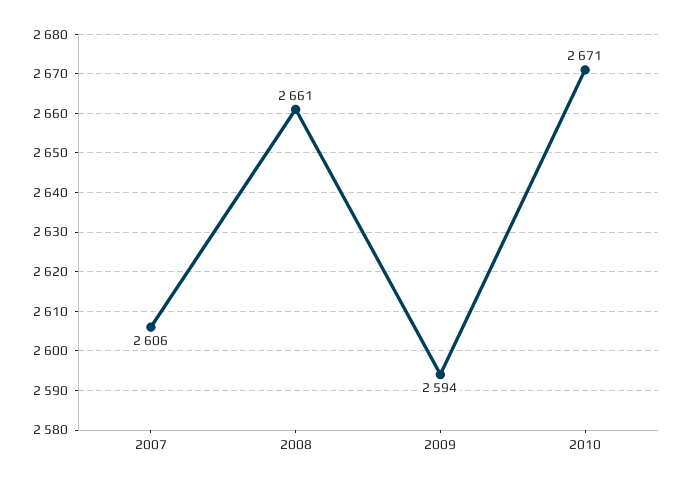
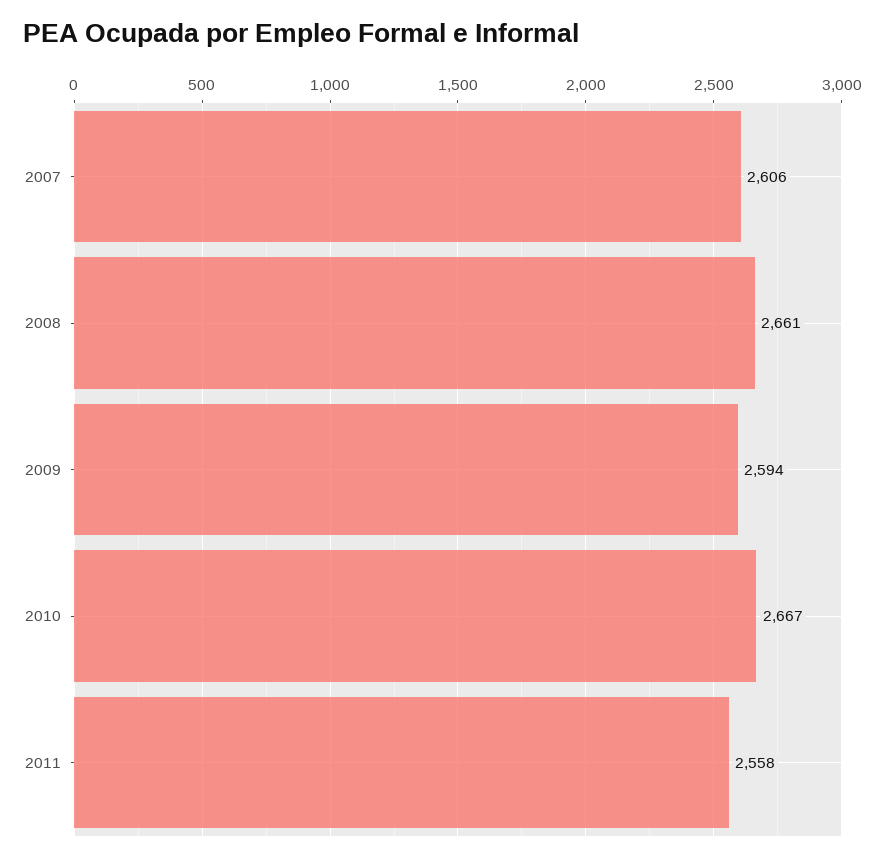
2010: 2671 -> 2667
2011: none -> 2558

